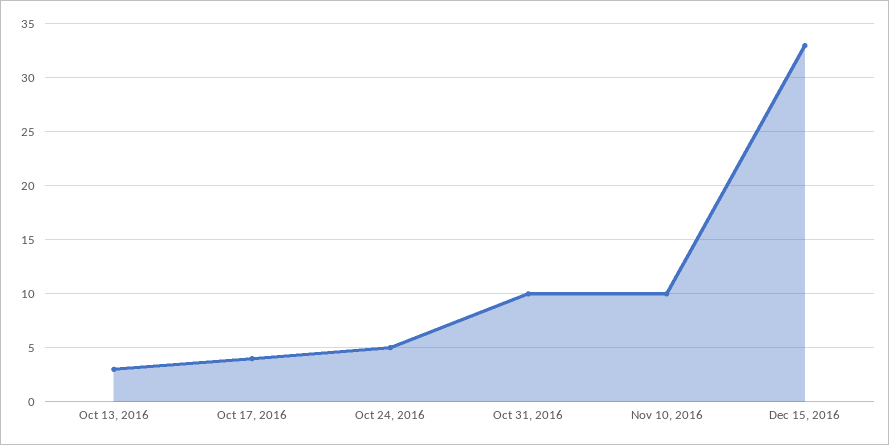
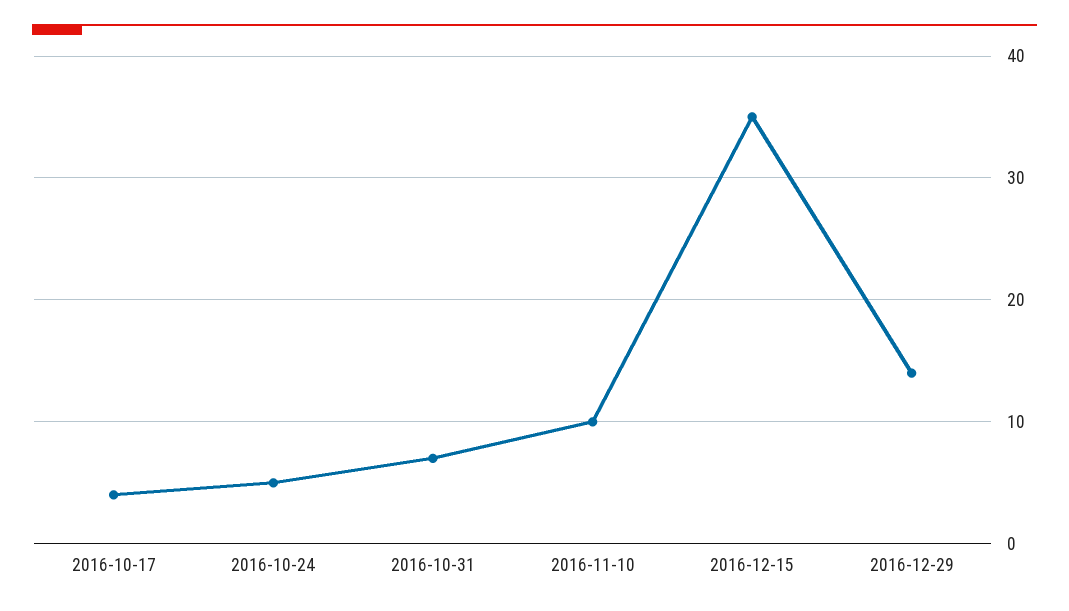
Oct 13, 2016: 3 -> none
Oct 31, 2016: 10 -> 7
Dec 15, 2016: 33 -> 35
2016-12-29: none -> 14

